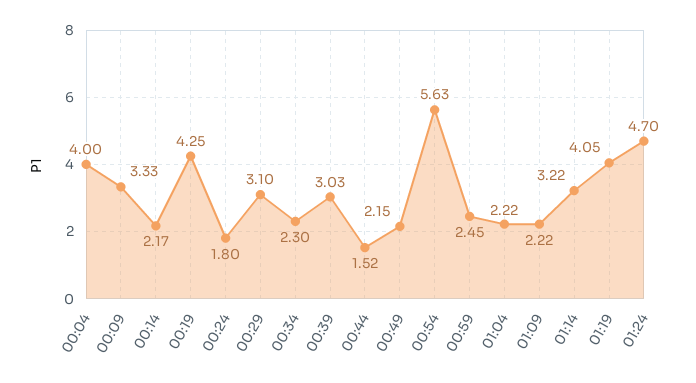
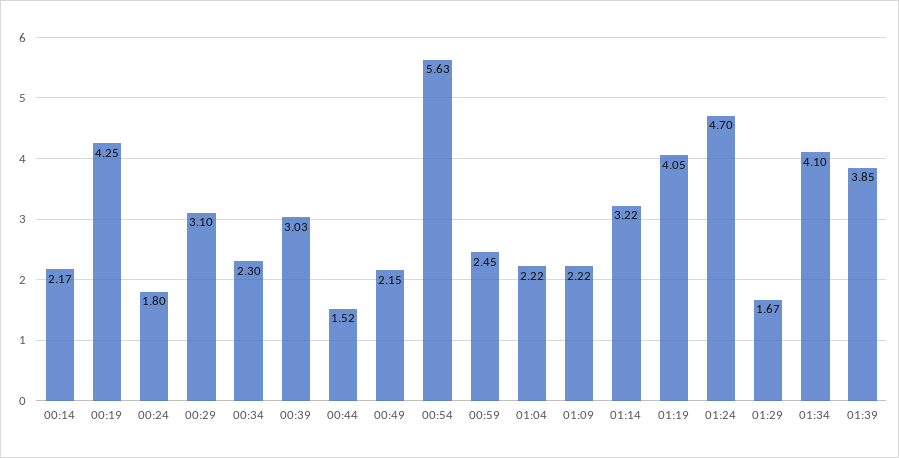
00:04: 4 -> none
00:09: 3.33 -> none
01:29: none -> 1.67
01:34: none -> 4.1
01:39: none -> 3.85

